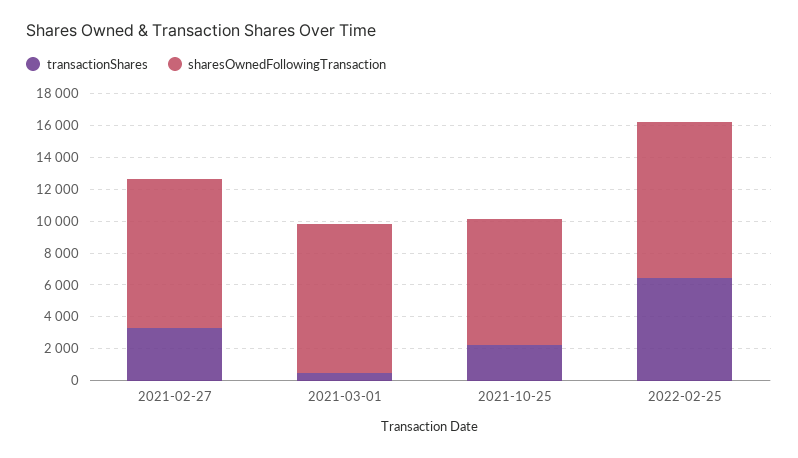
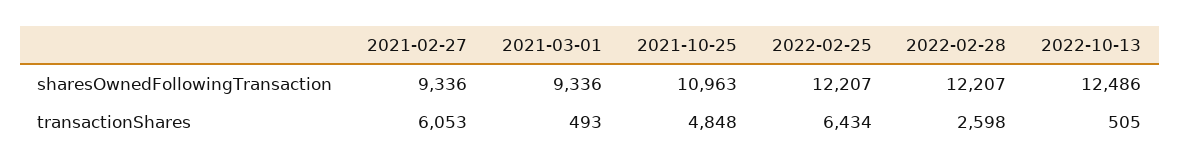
transactionShares, 2021-02-27: 3000 -> 6053
transactionShares, 2021-10-25: 2000 -> 4848
sharesOwnedFollowingTransaction, 2021-10-25: 8000 -> 10963
sharesOwnedFollowingTransaction, 2022-02-25: 10000 -> 12207
sharesOwnedFollowingTransaction, 2022-02-28: none -> 12207
sharesOwnedFollowingTransaction, 2022-10-13: none -> 12486
transactionShares, 2022-02-28: none -> 2598
transactionShares, 2022-10-13: none -> 505

